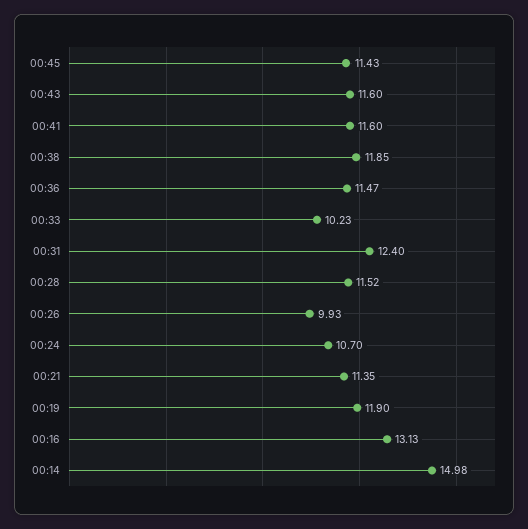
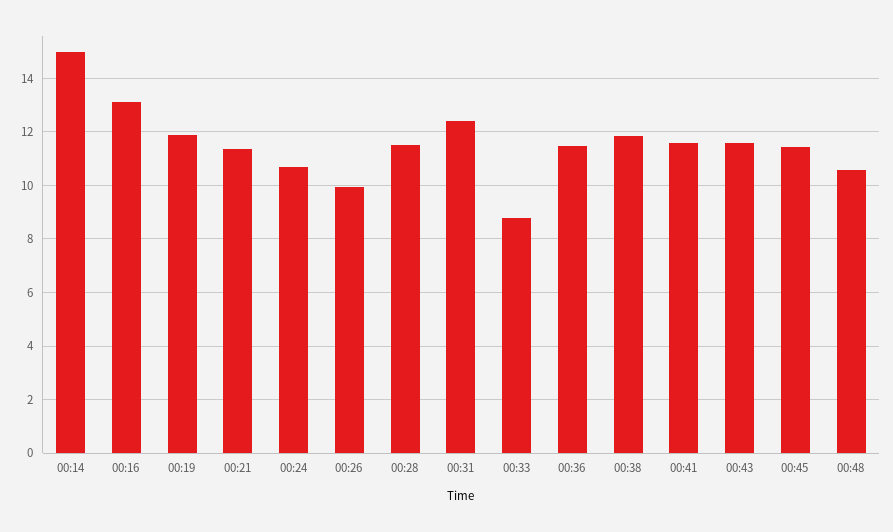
00:33: 10.23 -> 8.75
00:48: none -> 10.5

